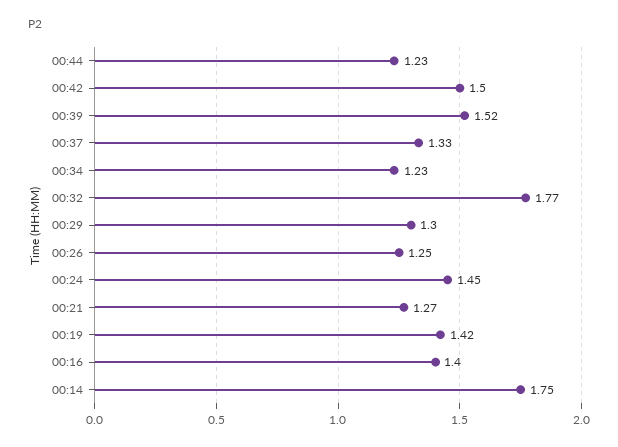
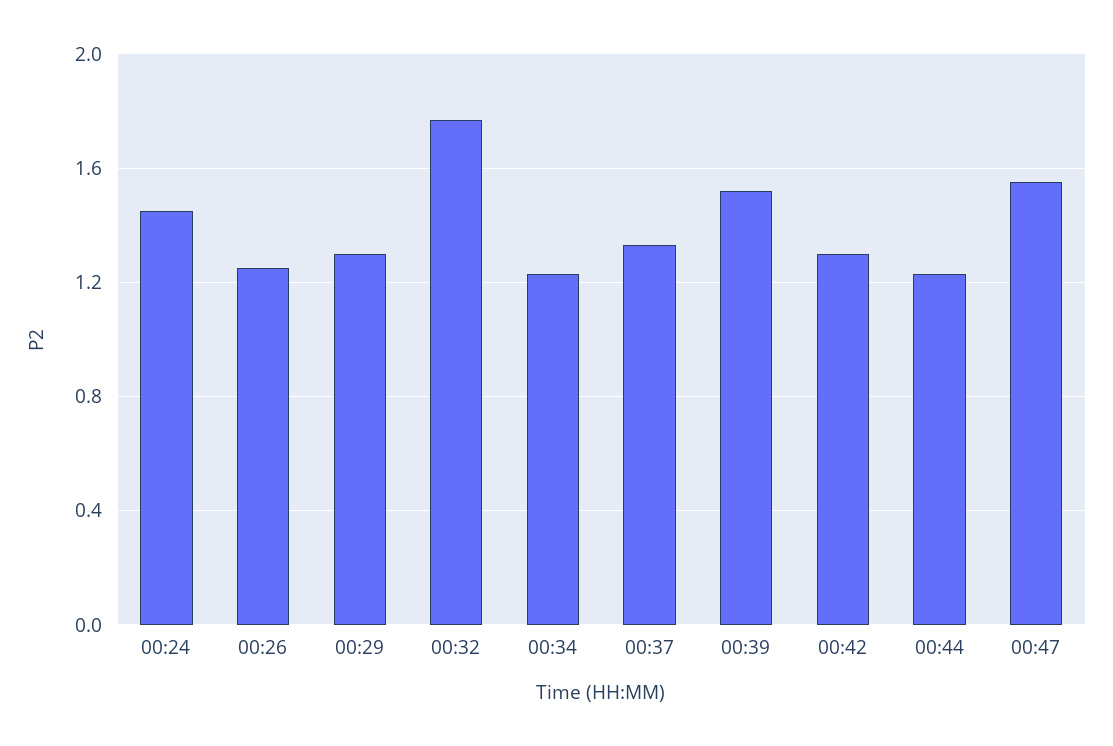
00:42: 1.5 -> 1.3
00:21: 1.27 -> none
00:19: 1.42 -> none
00:16: 1.4 -> none
00:14: 1.75 -> none
00:47: none -> 1.55

